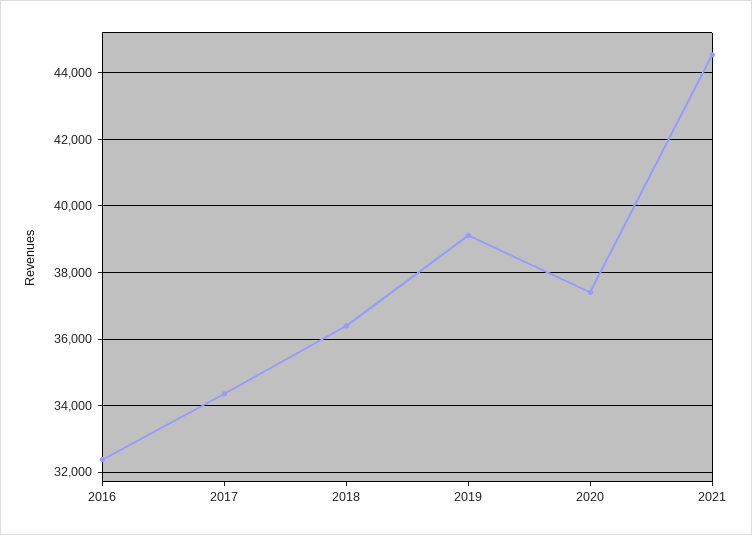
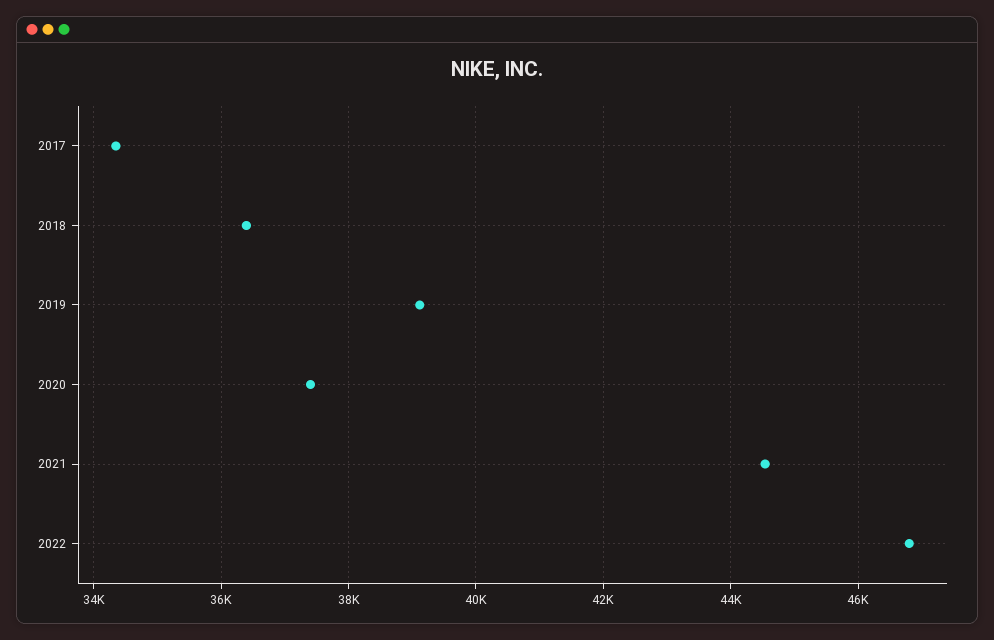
2016: 32400 -> none
2022: none -> 46800

